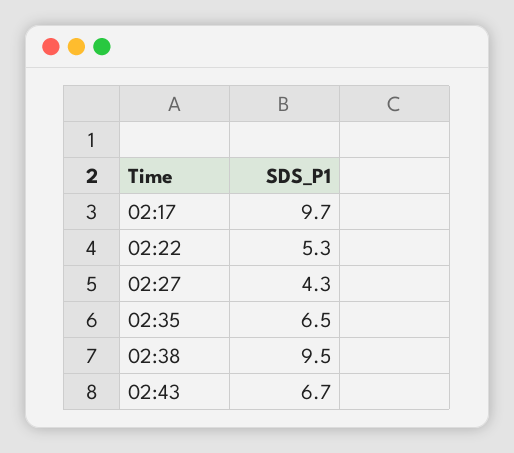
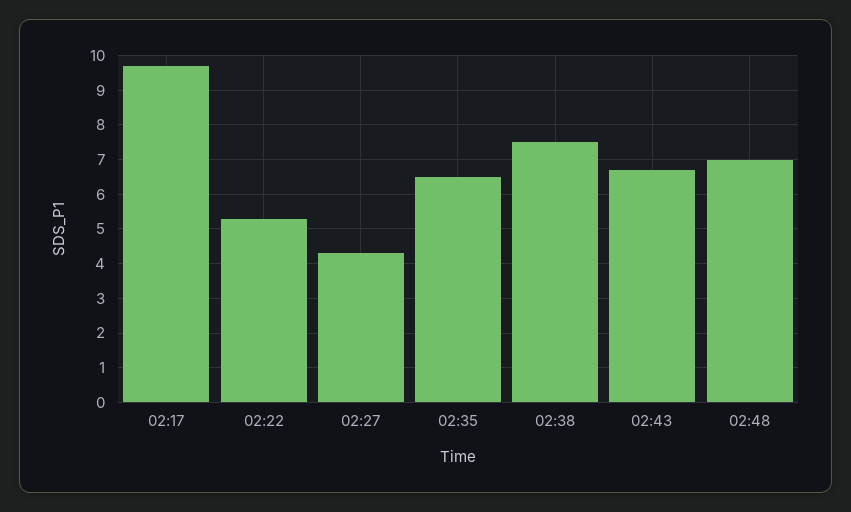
02:38: 9.5 -> 7.5
02:48: none -> 7

